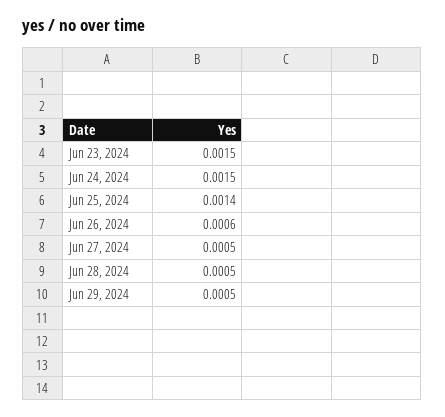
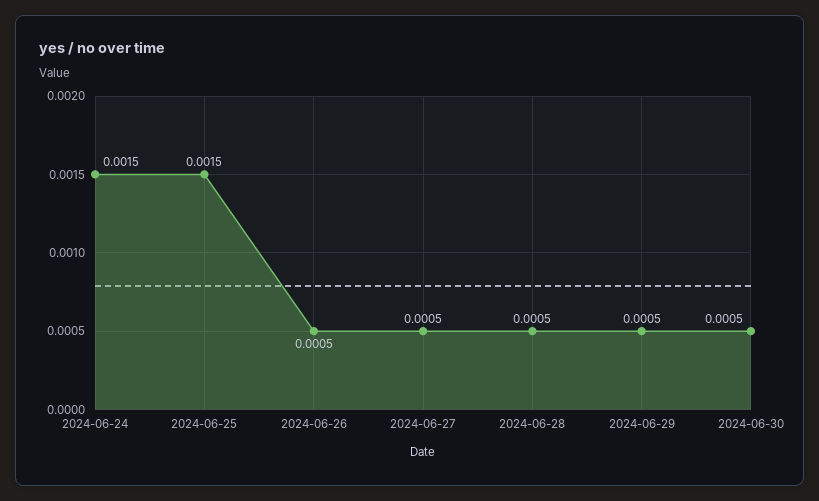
Jun 23, 2024: 0.0015 -> none
Jun 25, 2024: 0.0014 -> 0.0015
Jun 26, 2024: 0.0006 -> 0.0005
2024-06-30: none -> 0.0005

